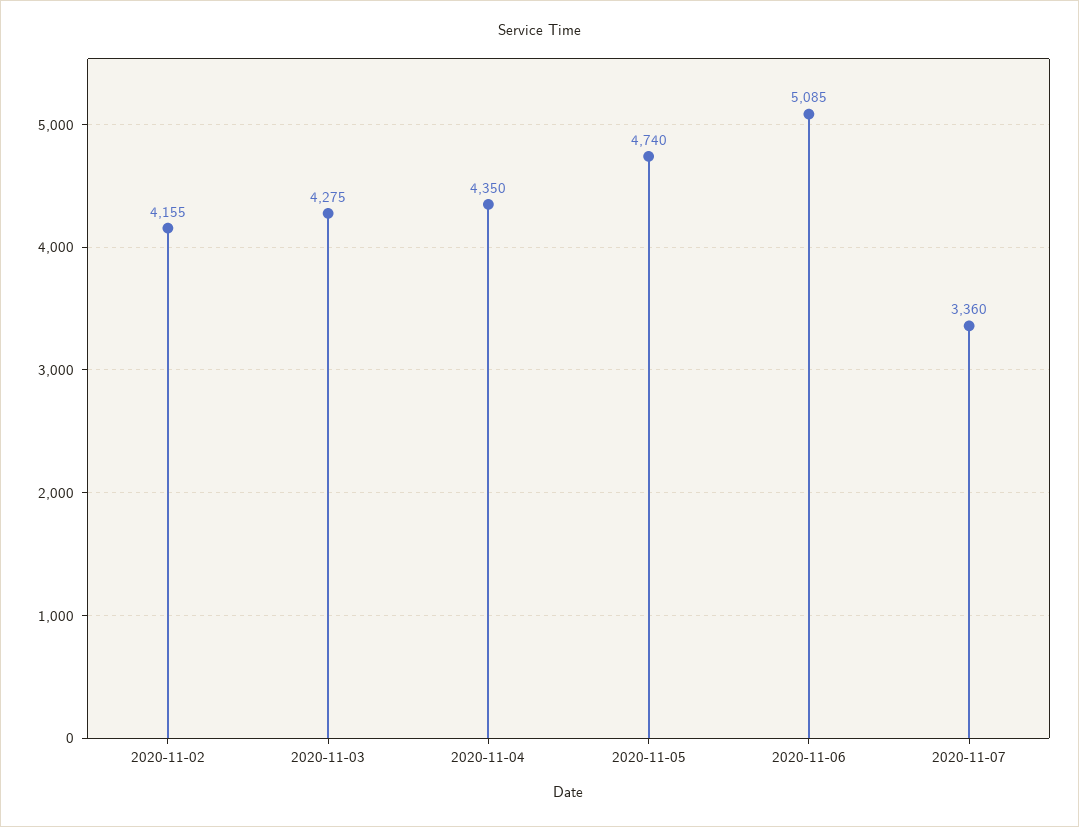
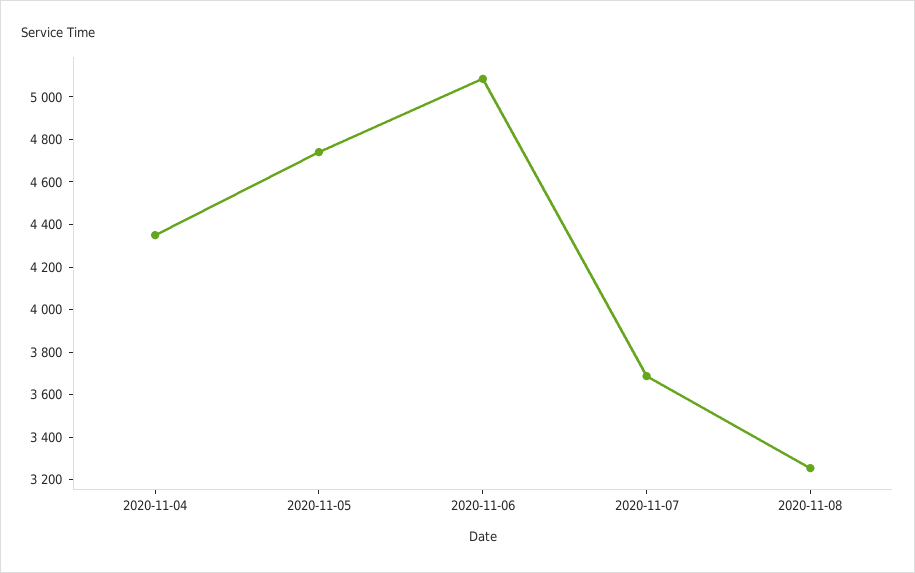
2020-11-02: 4155 -> none
2020-11-03: 4275 -> none
2020-11-07: 3360 -> 3700
2020-11-08: none -> 3250

